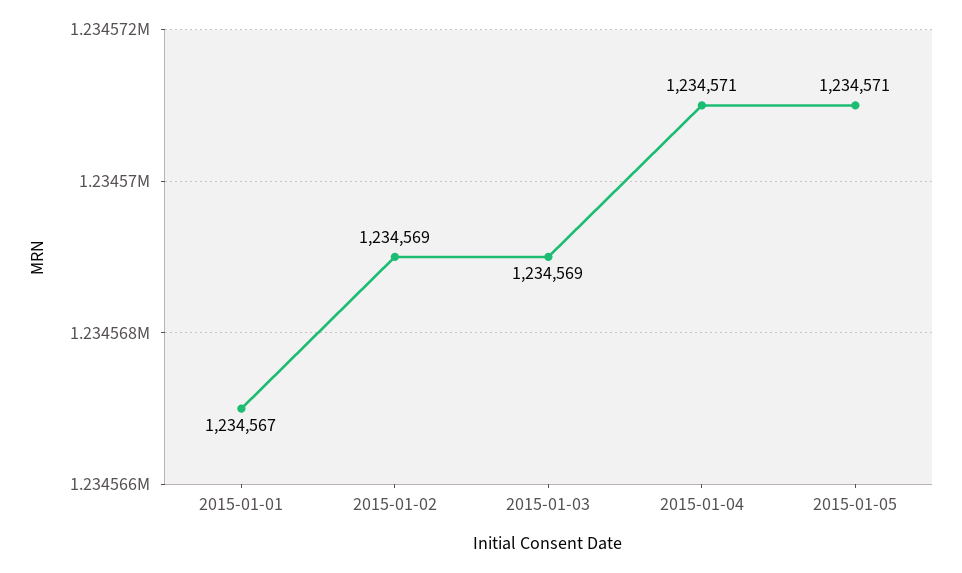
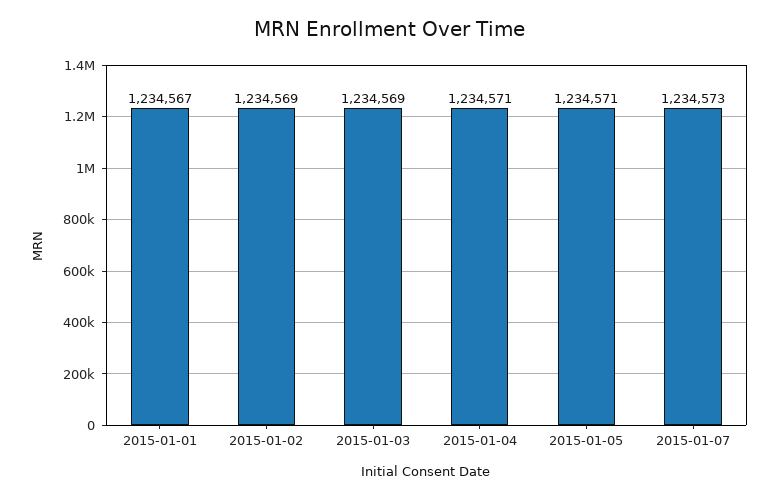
2015-01-07: none -> 1234573

